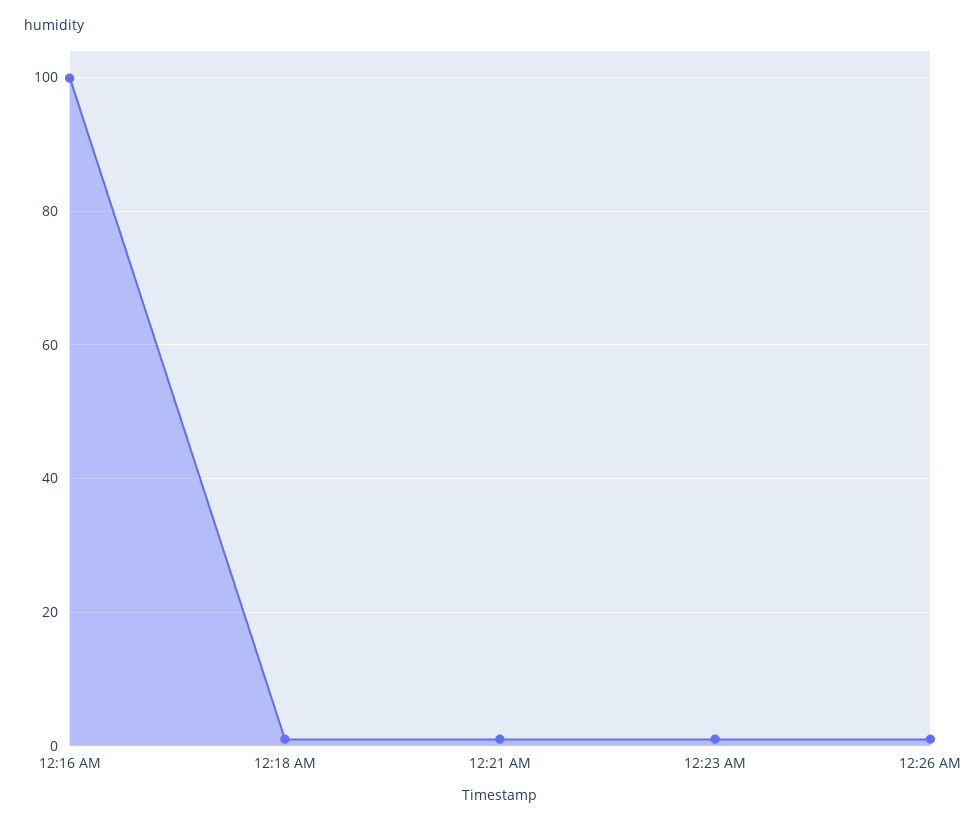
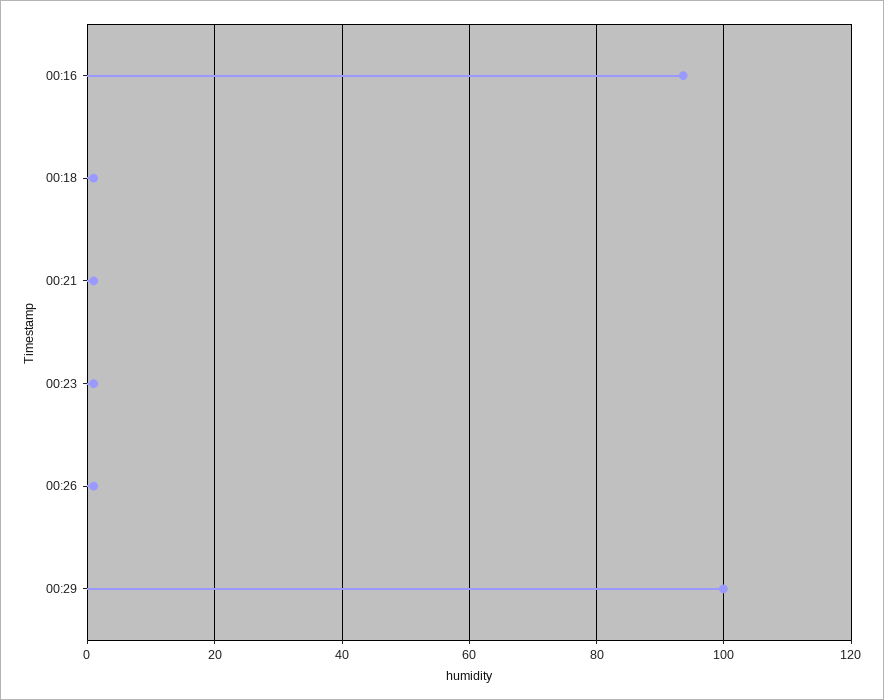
12:16 AM: 100 -> 94
00:29: none -> 100

